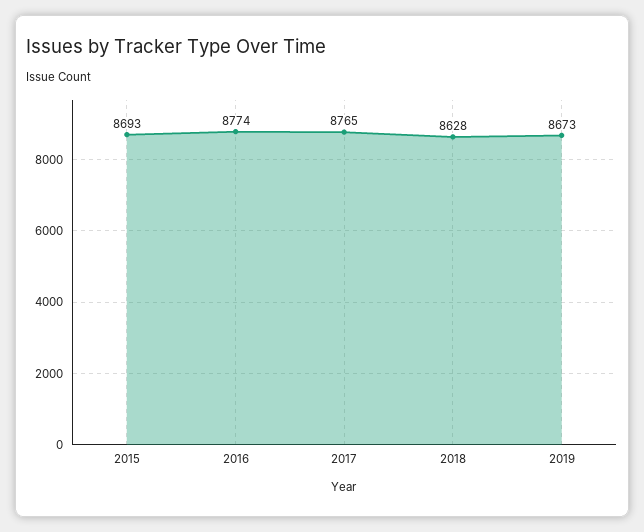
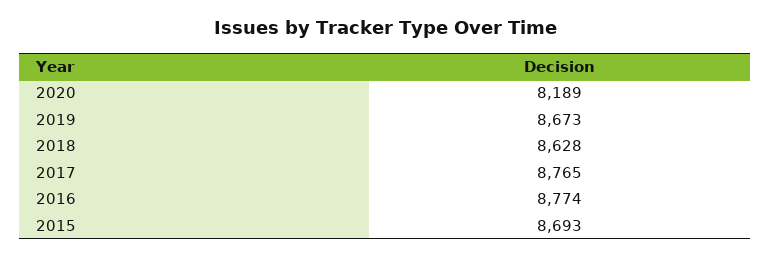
2020: none -> 8189

